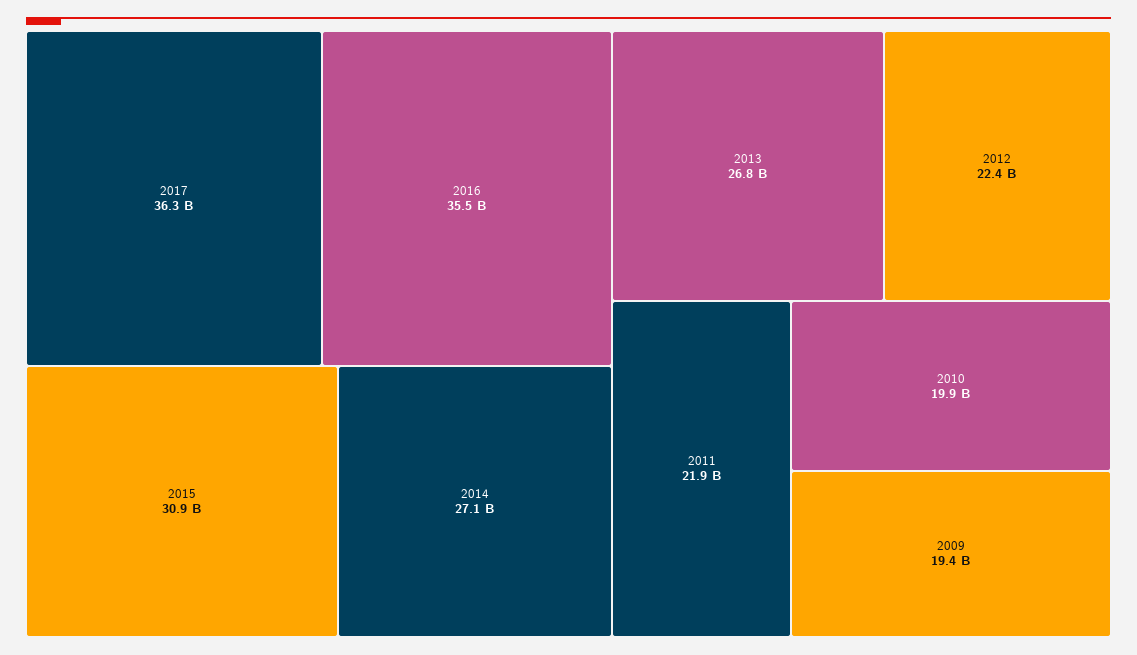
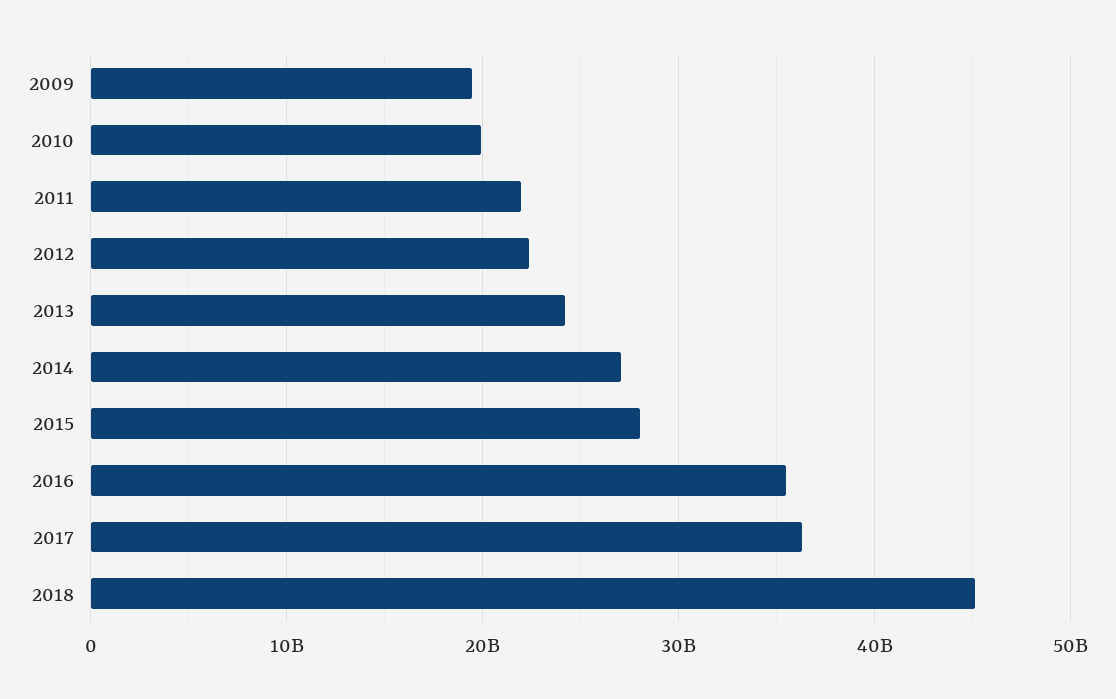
2015: 30900000000 -> 28000000000
2013: 26800000000 -> 24000000000
2018: none -> 45000000000

